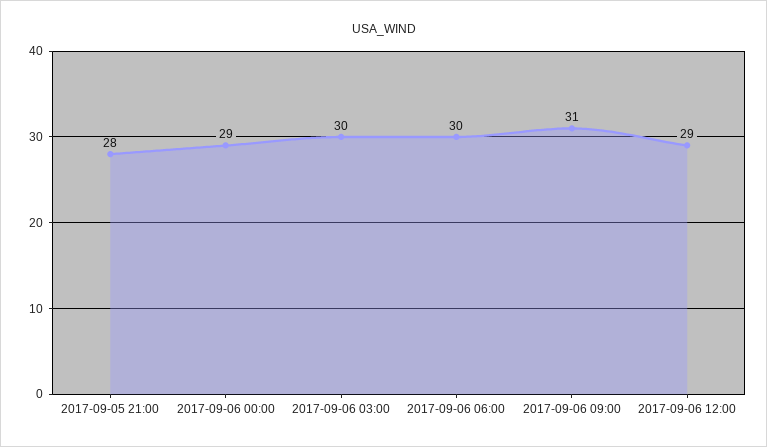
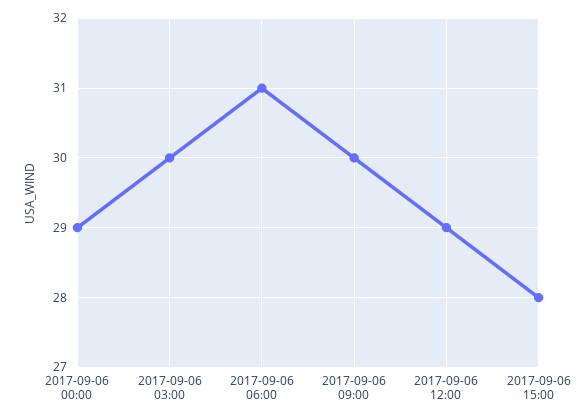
2017-09-05 21:00: 28 -> none
2017-09-06 06:00: 30 -> 31
2017-09-06 09:00: 31 -> 30
2017-09-06 15:00: none -> 28

